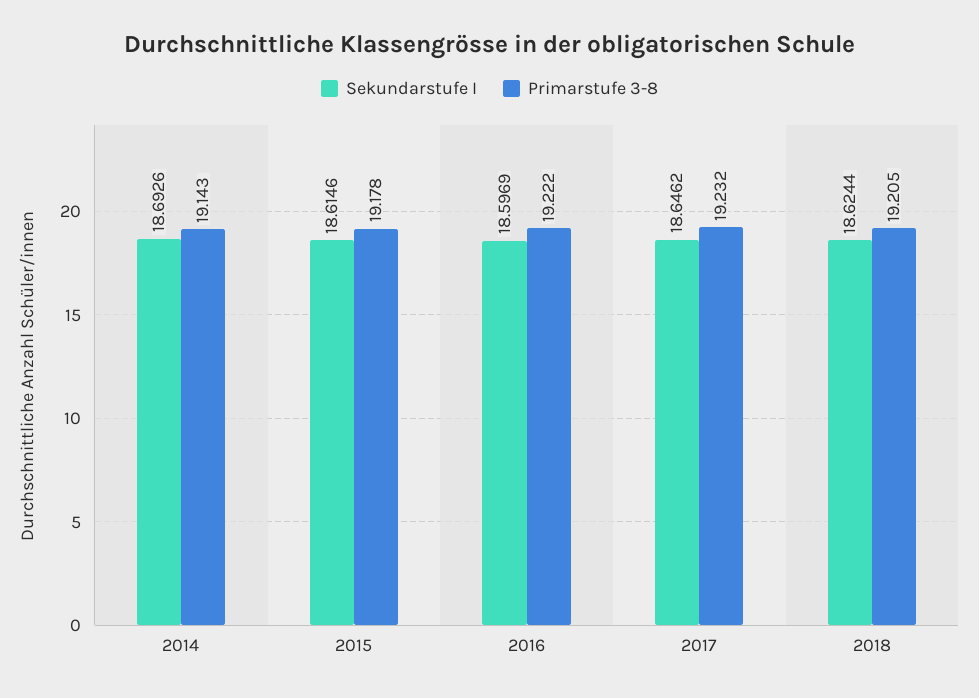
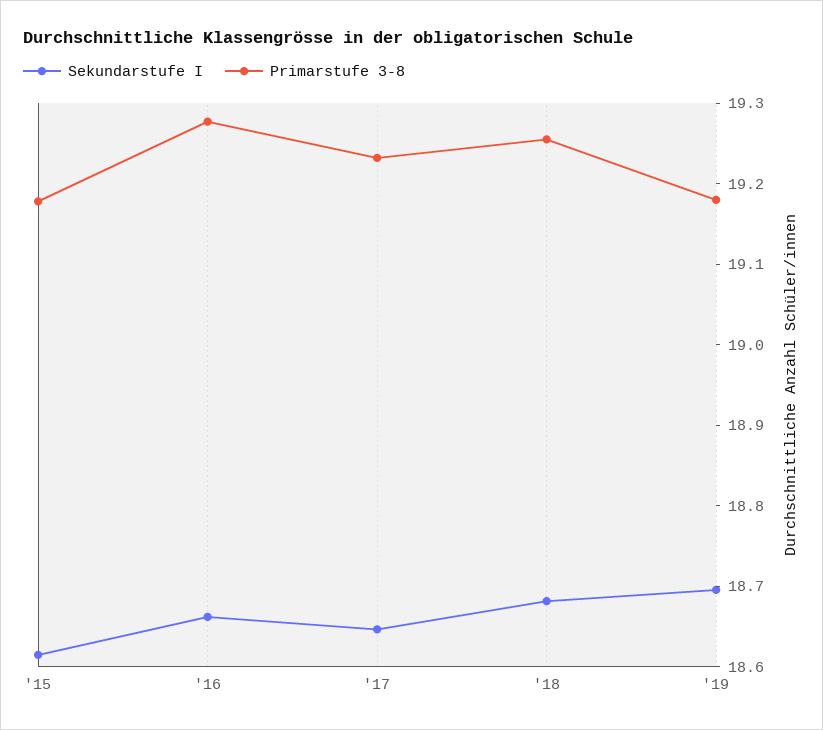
Sekundarstufe I, 2014: 18.6926 -> none
Primarstufe 3-8, 2014: 19.143 -> none
Sekundarstufe I, 2016: 18.5969 -> 18.66
Primarstufe 3-8, 2016: 19.222 -> 19.28
Sekundarstufe I, 2018: 18.6244 -> 18.68
Primarstufe 3-8, 2018: 19.205 -> 19.26
Sekundarstufe I, '19: none -> 18.7
Primarstufe 3-8, '19: none -> 19.18

